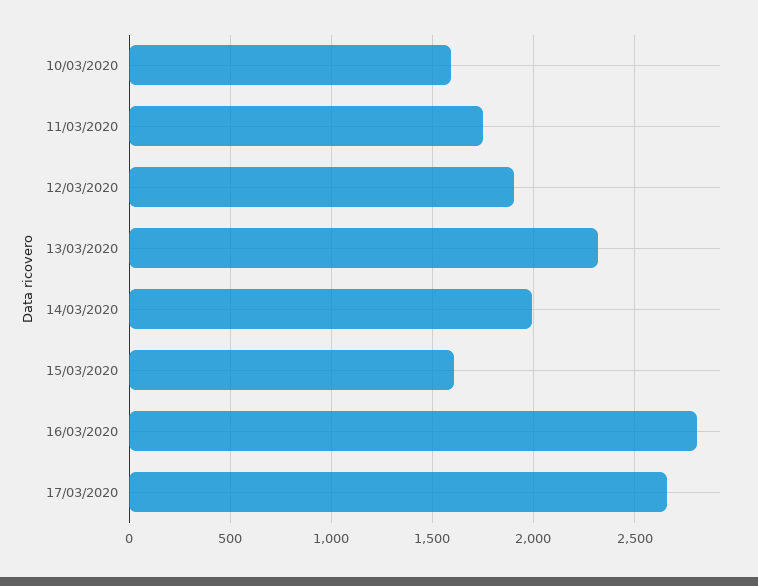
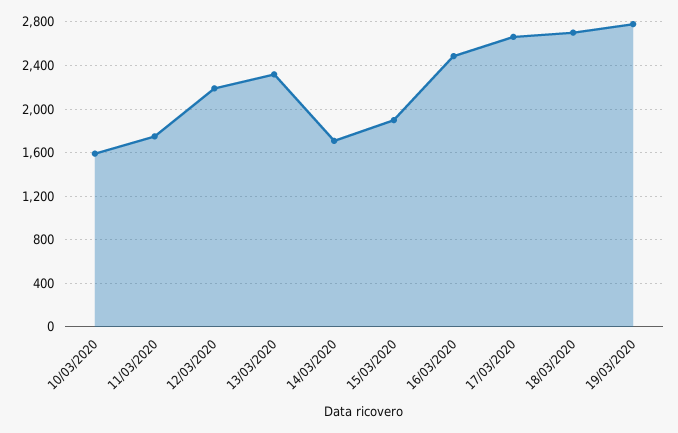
12/03/2020: 1900 -> 2200
14/03/2020: 2000 -> 1700
15/03/2020: 1600 -> 1900
16/03/2020: 2800 -> 2500
18/03/2020: none -> 2700
19/03/2020: none -> 2800

